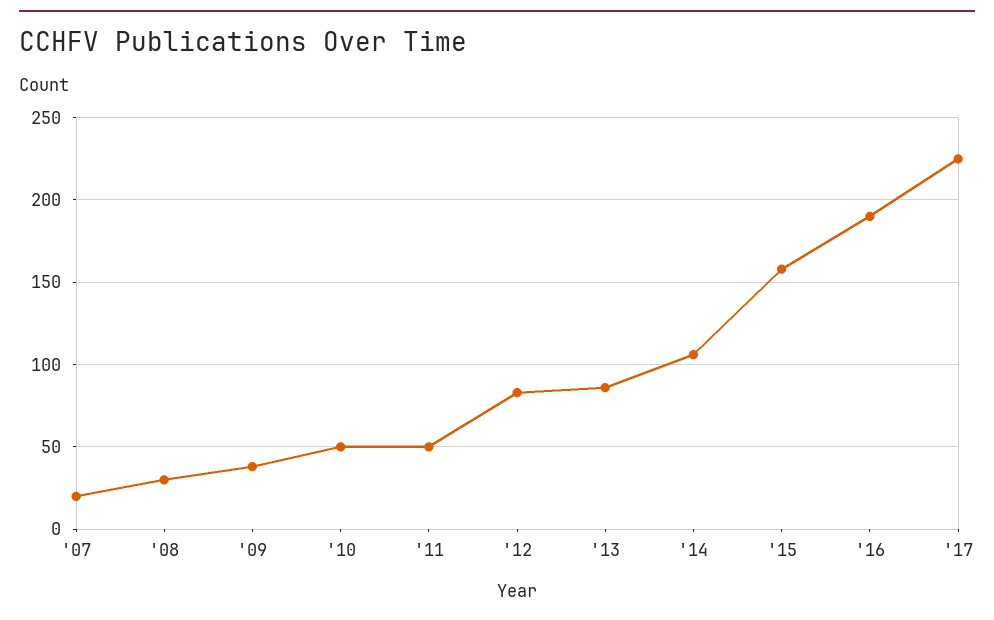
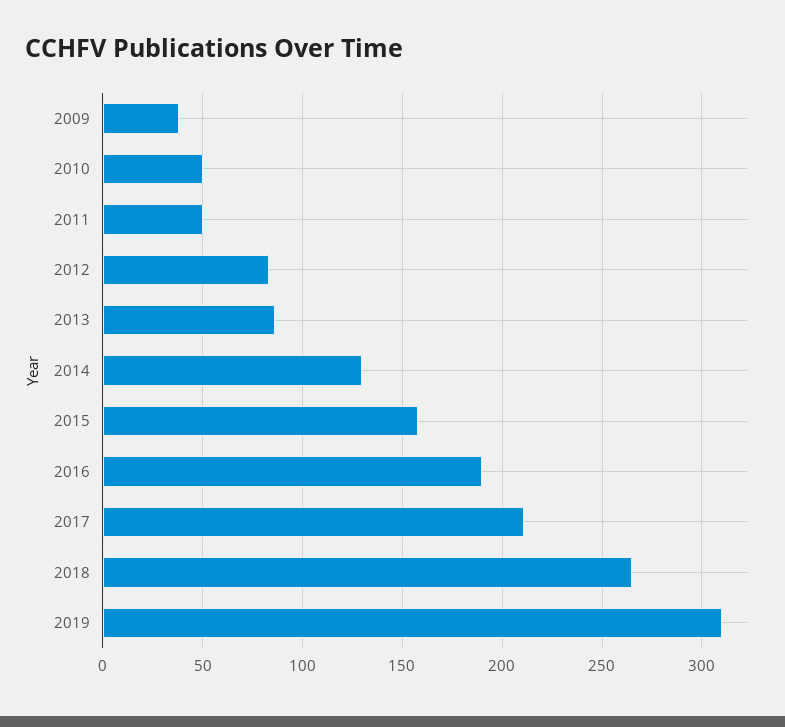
'07: 20 -> none
'08: 30 -> none
'14: 105 -> 130
'17: 225 -> 210
2018: none -> 265
2019: none -> 310

